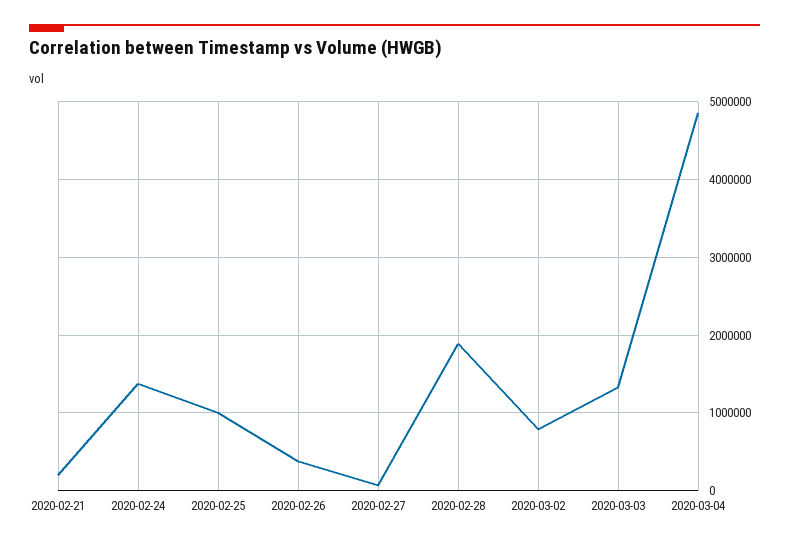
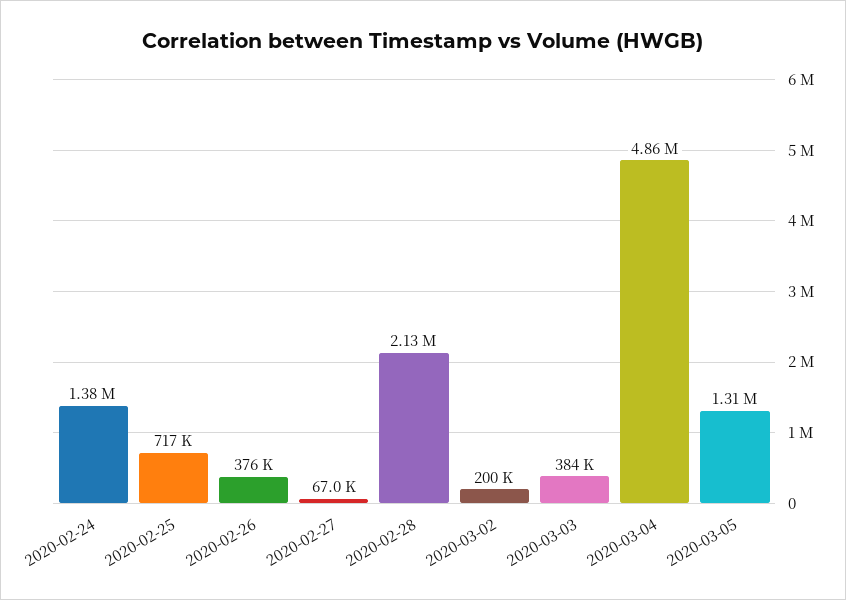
2020-02-21: 200000 -> none
2020-02-25: 1000000 -> 717000
2020-02-28: 1900000 -> 2130000
2020-03-02: 800000 -> 200000
2020-03-03: 1300000 -> 384000
2020-03-05: none -> 1310000

